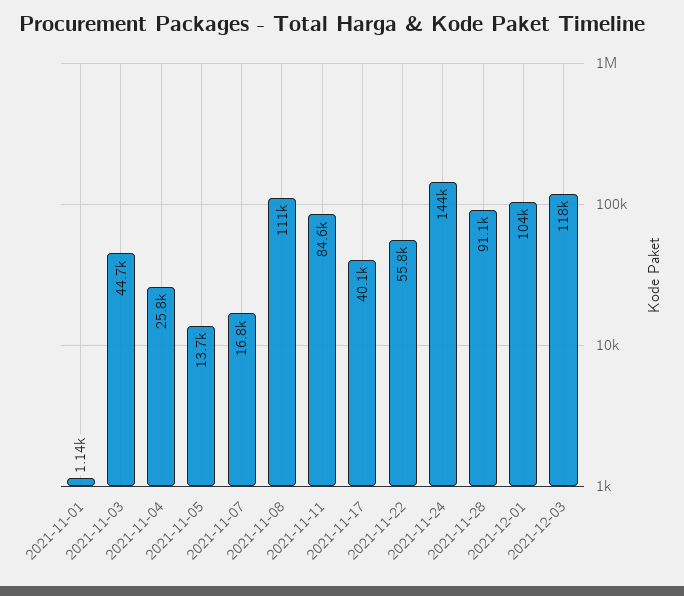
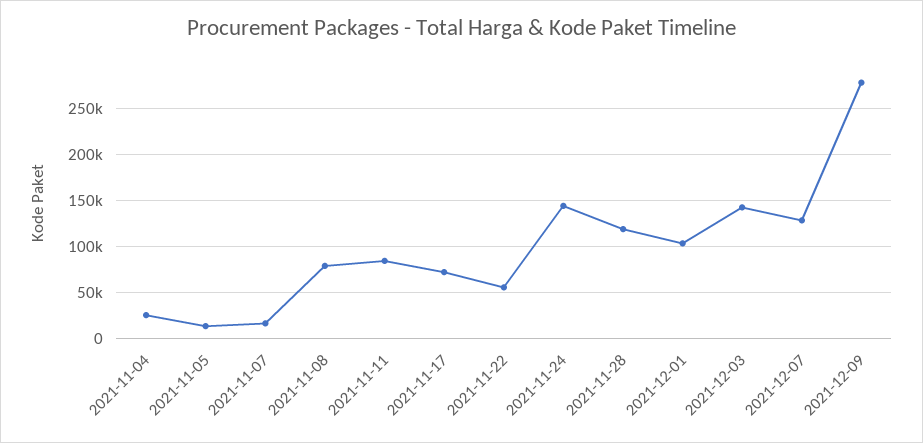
2021-11-01: 1140 -> none
2021-11-03: 44700 -> none
2021-11-08: 111000 -> 80000
2021-11-17: 40100 -> 70000
2021-11-28: 91100 -> 120000
2021-12-03: 118000 -> 140000
2021-12-07: none -> 130000
2021-12-09: none -> 280000

